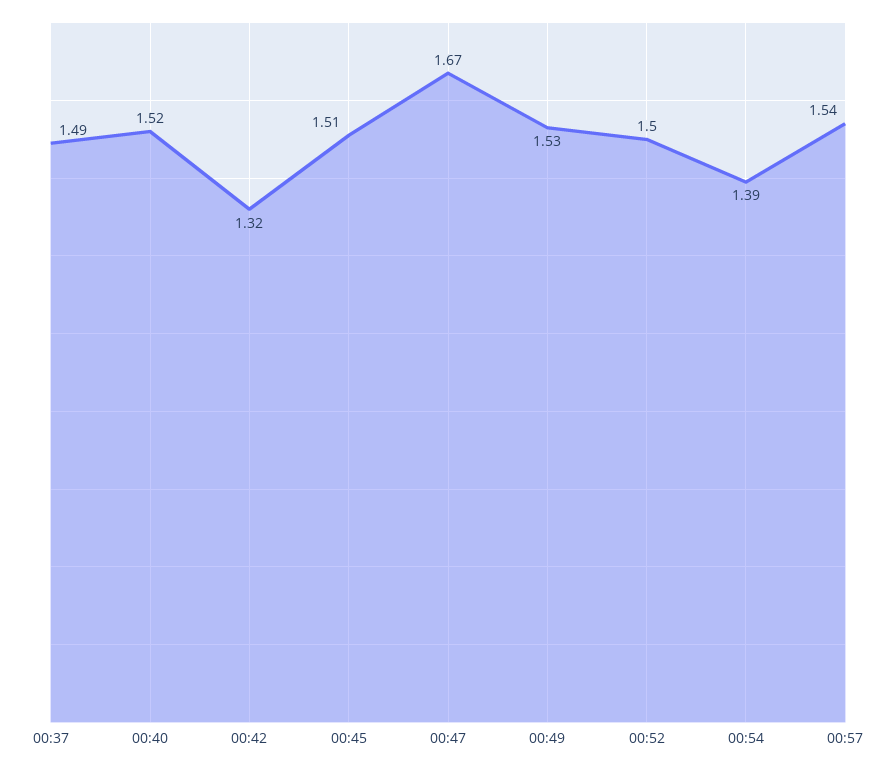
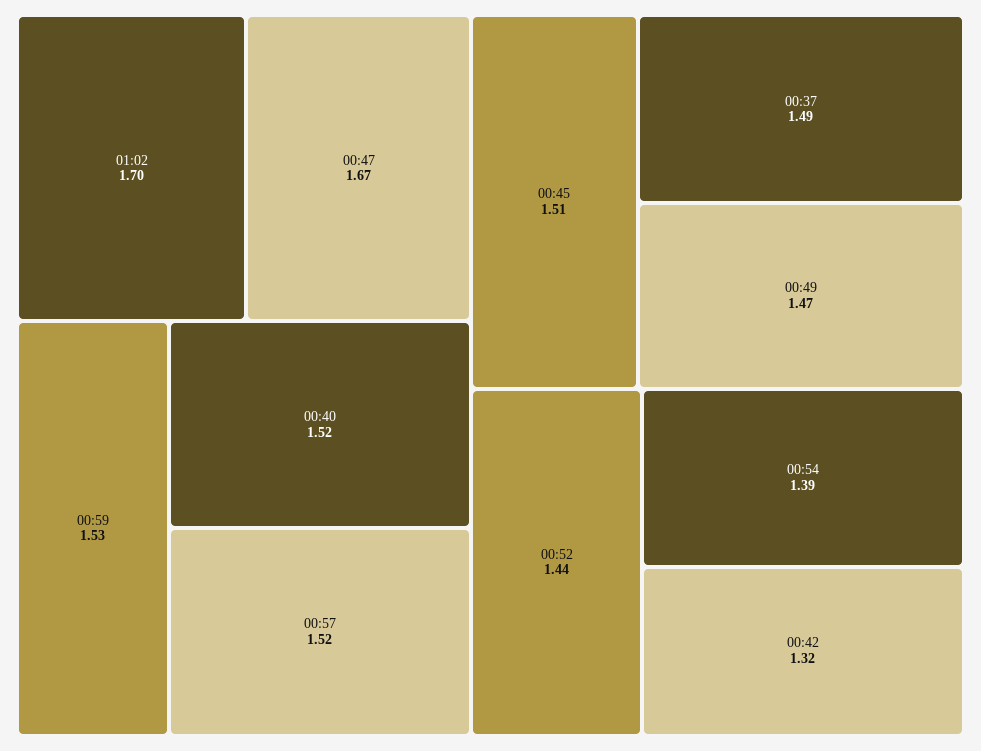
00:49: 1.53 -> 1.47
00:52: 1.5 -> 1.44
00:57: 1.54 -> 1.52
01:02: none -> 1.7
00:59: none -> 1.53

